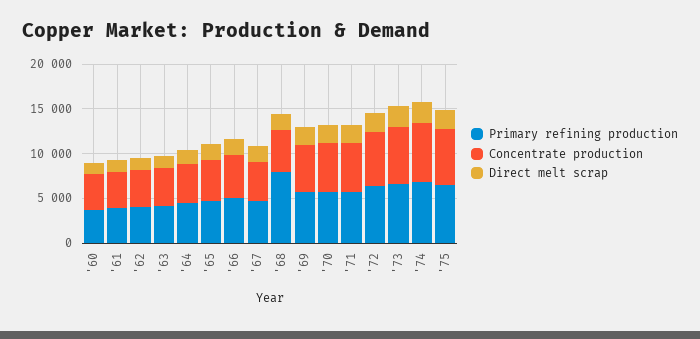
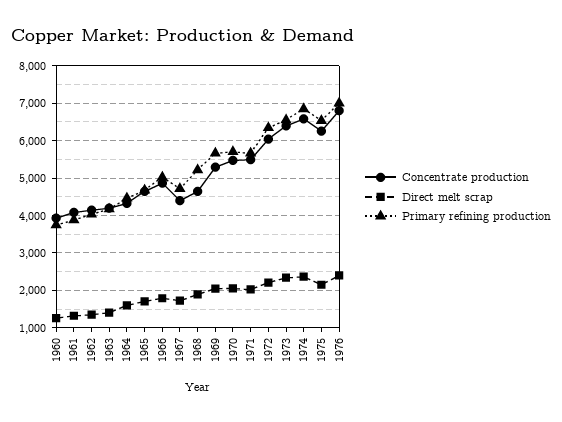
Primary refining production, '68: 8000 -> 5200
Concentrate production, 1976: none -> 6800
Direct melt scrap, 1976: none -> 2400
Primary refining production, 1976: none -> 7000

